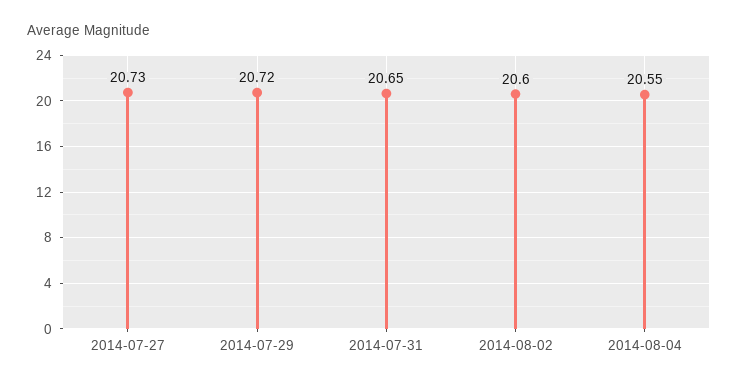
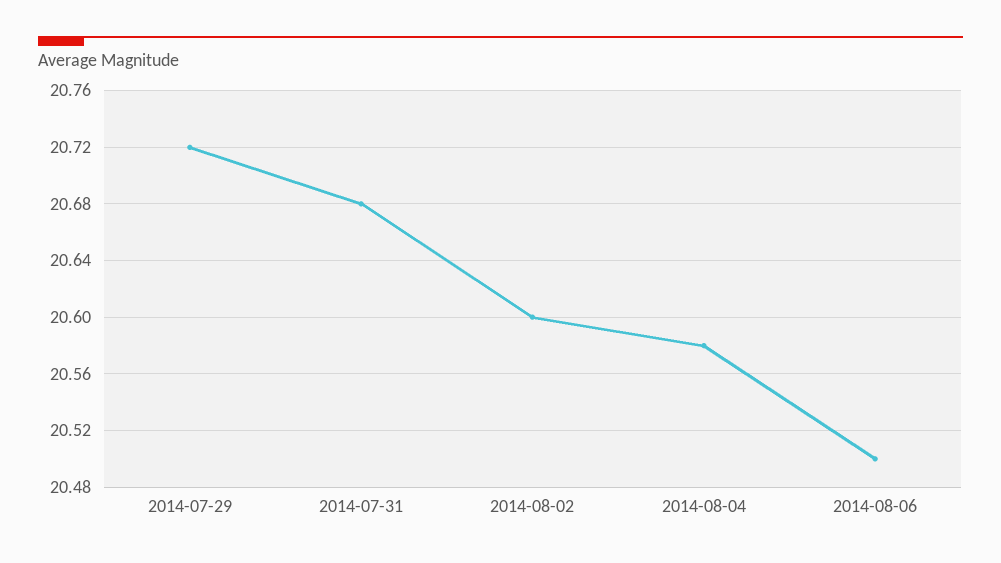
2014-07-27: 20.73 -> none
2014-07-31: 20.65 -> 20.68
2014-08-04: 20.55 -> 20.58
2014-08-06: none -> 20.5

